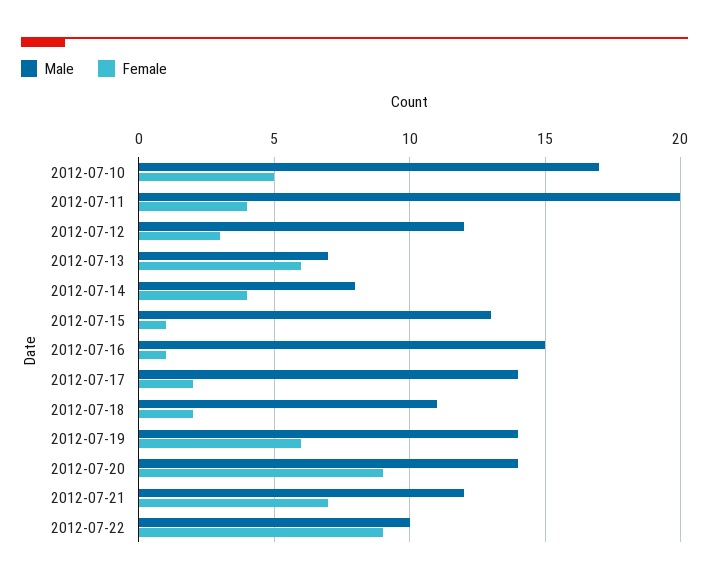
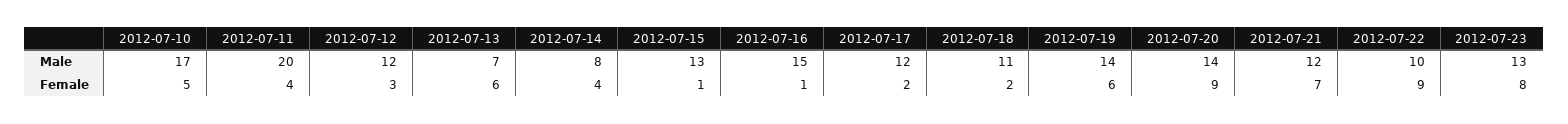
Male, 2012-07-17: 14 -> 12
Male, 2012-07-23: none -> 13
Female, 2012-07-23: none -> 8

